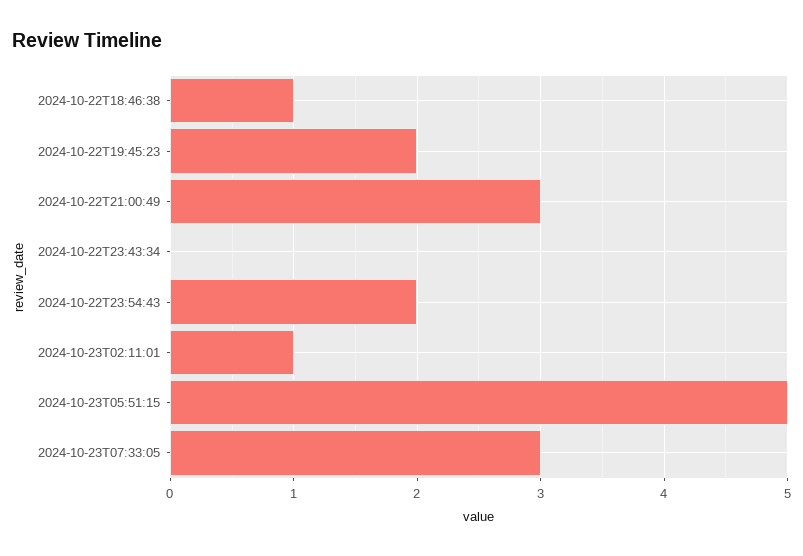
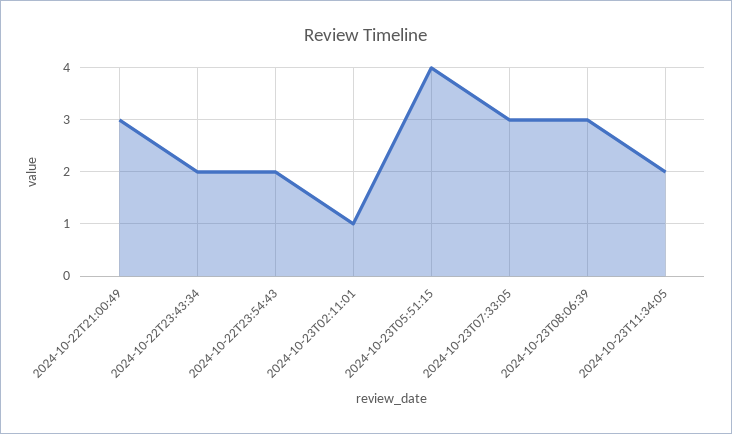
2024-10-22T18:46:38: 1 -> none
2024-10-22T19:45:23: 2 -> none
2024-10-22T23:43:34: 0 -> 2
2024-10-23T05:51:15: 5 -> 4
2024-10-23T08:06:39: none -> 3
2024-10-23T11:34:05: none -> 2

